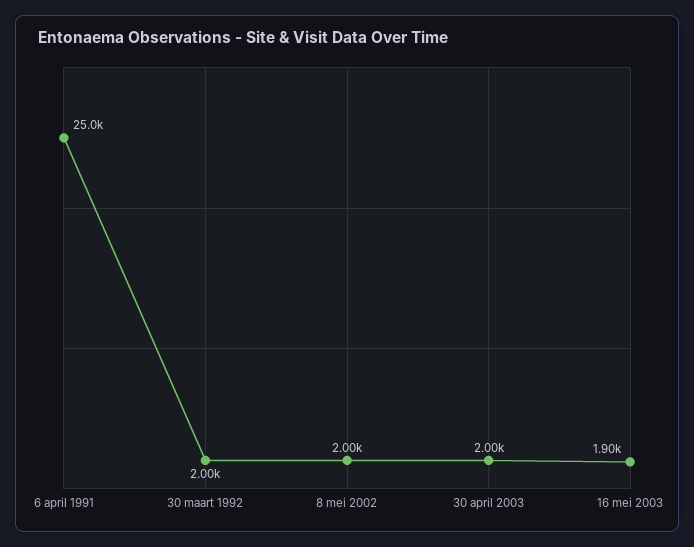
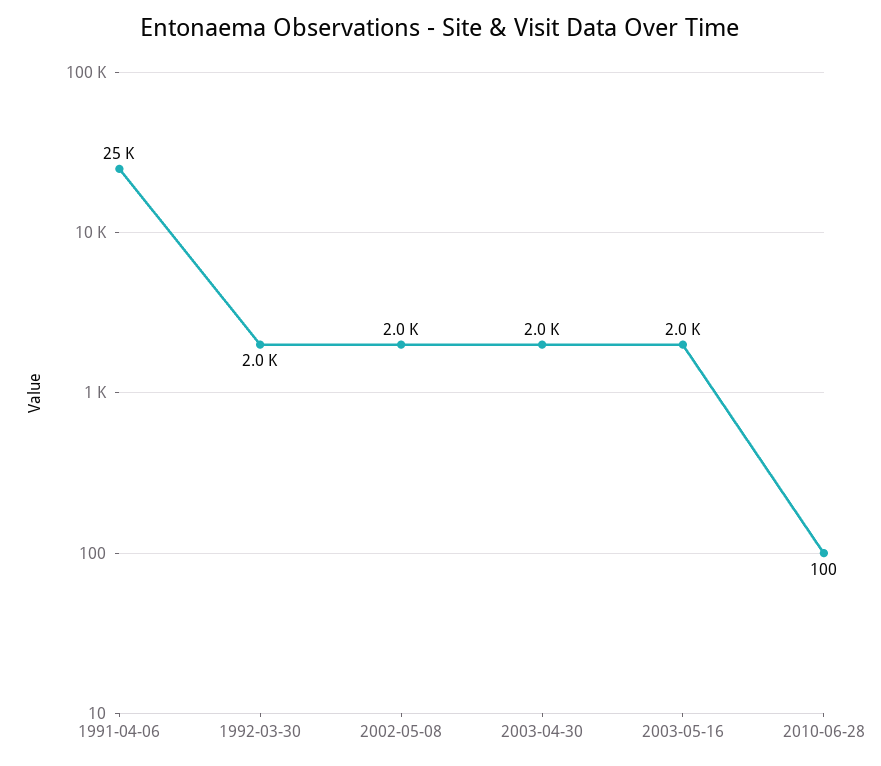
16 mei 2003: 1900 -> 2000
2010-06-28: none -> 100

